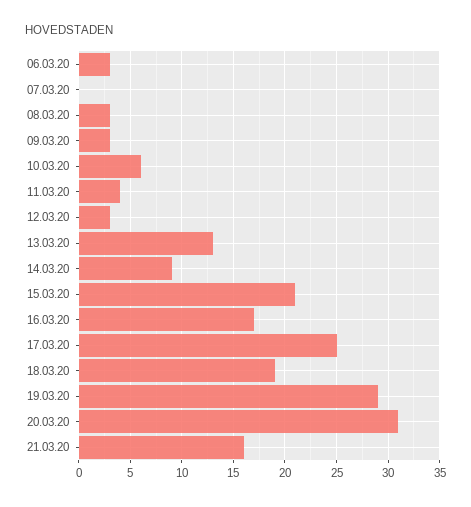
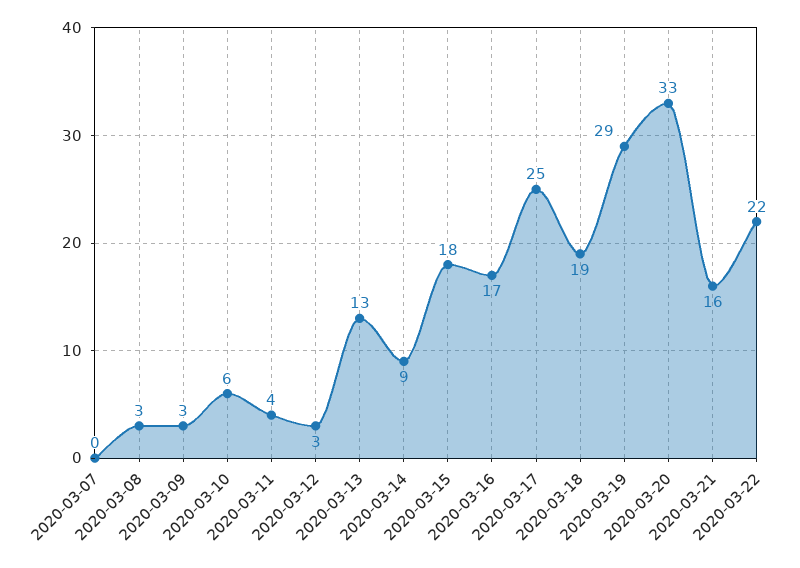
06.03.20: 3 -> none
15.03.20: 21 -> 18
20.03.20: 31 -> 33
2020-03-22: none -> 22

